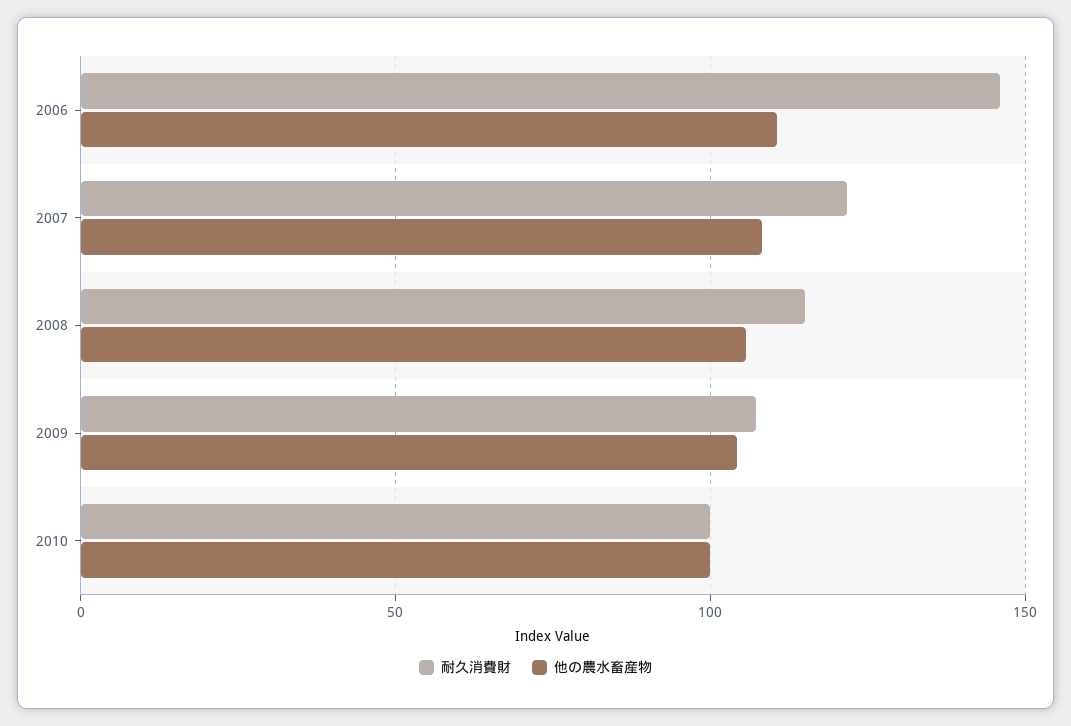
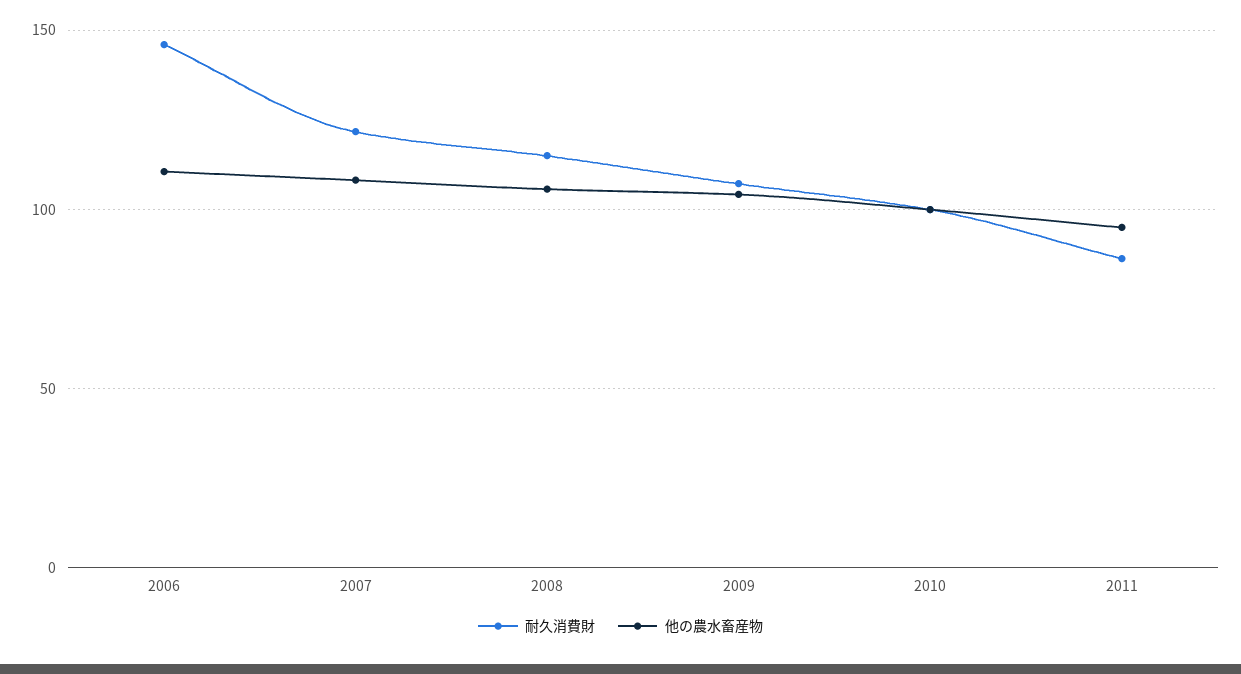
耐久消費財, 2011: none -> 85
他の農水畜産物, 2011: none -> 95

